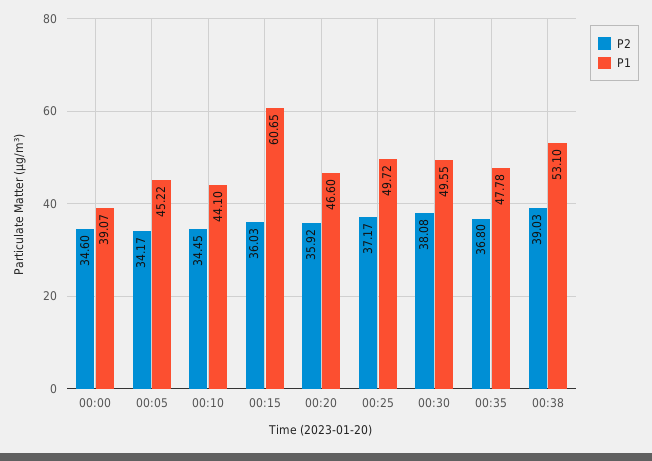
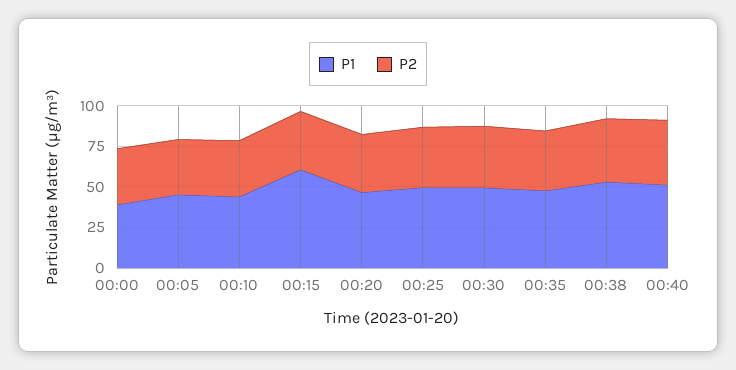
P1, 00:40: none -> 50
P2, 00:40: none -> 40

